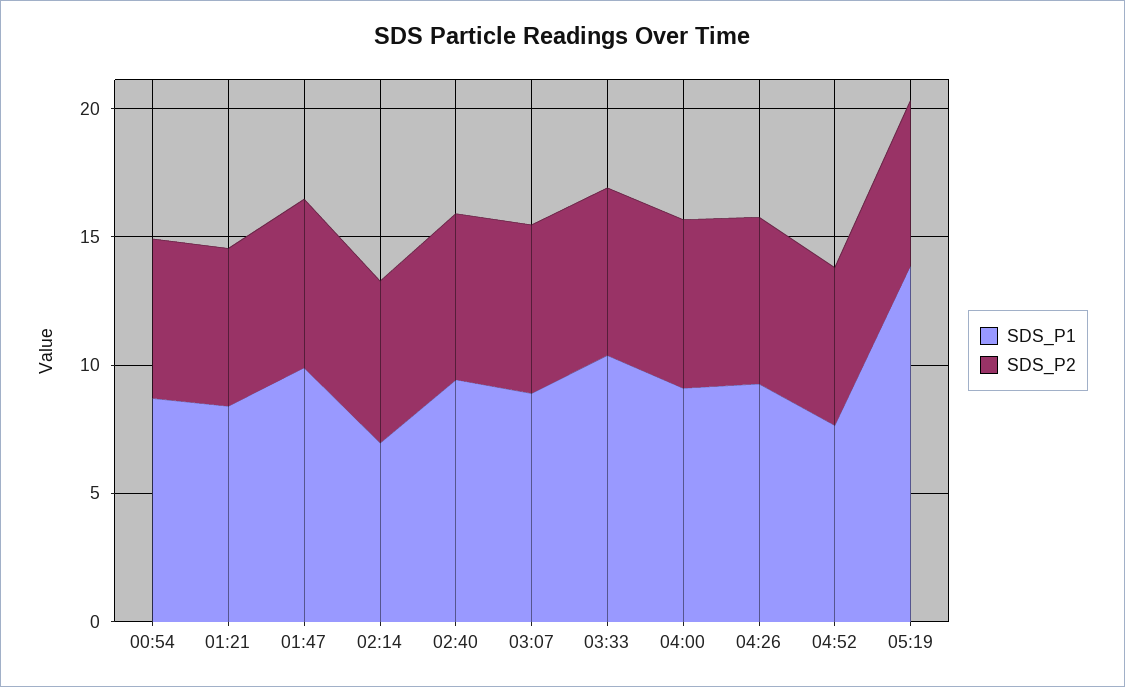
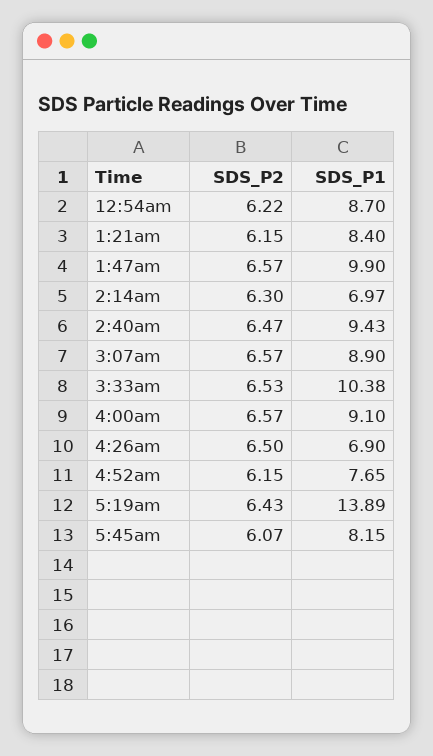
SDS_P1, 04:26: 9 -> 6.9
SDS_P2, 5:45am: none -> 6.07
SDS_P1, 5:45am: none -> 8.15

